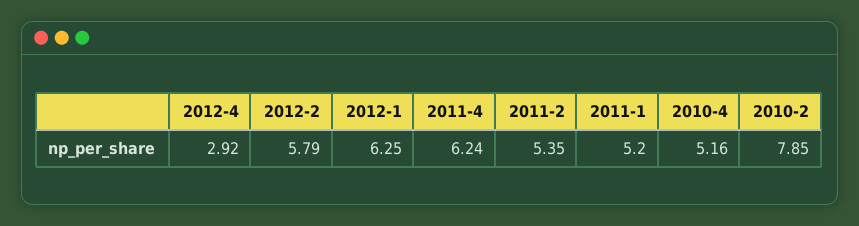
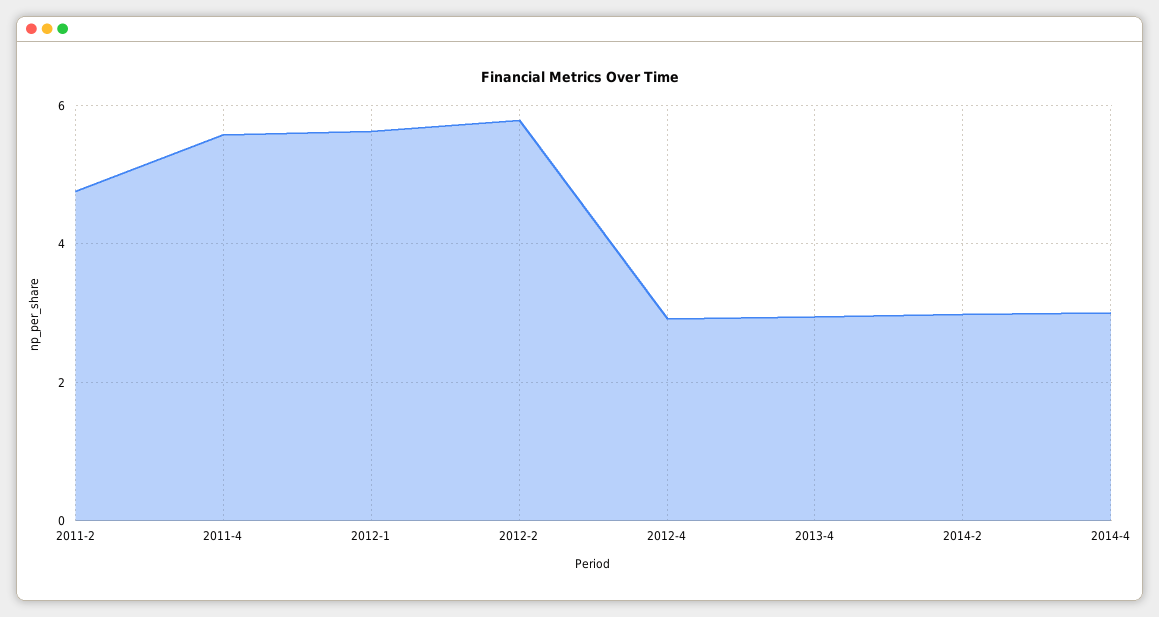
2012-1: 6.25 -> 5.6
2011-4: 6.24 -> 5.6
2011-2: 5.35 -> 4.8
2011-1: 5.2 -> none
2010-4: 5.16 -> none
2010-2: 7.85 -> none
2013-4: none -> 3
2014-2: none -> 3
2014-4: none -> 3

